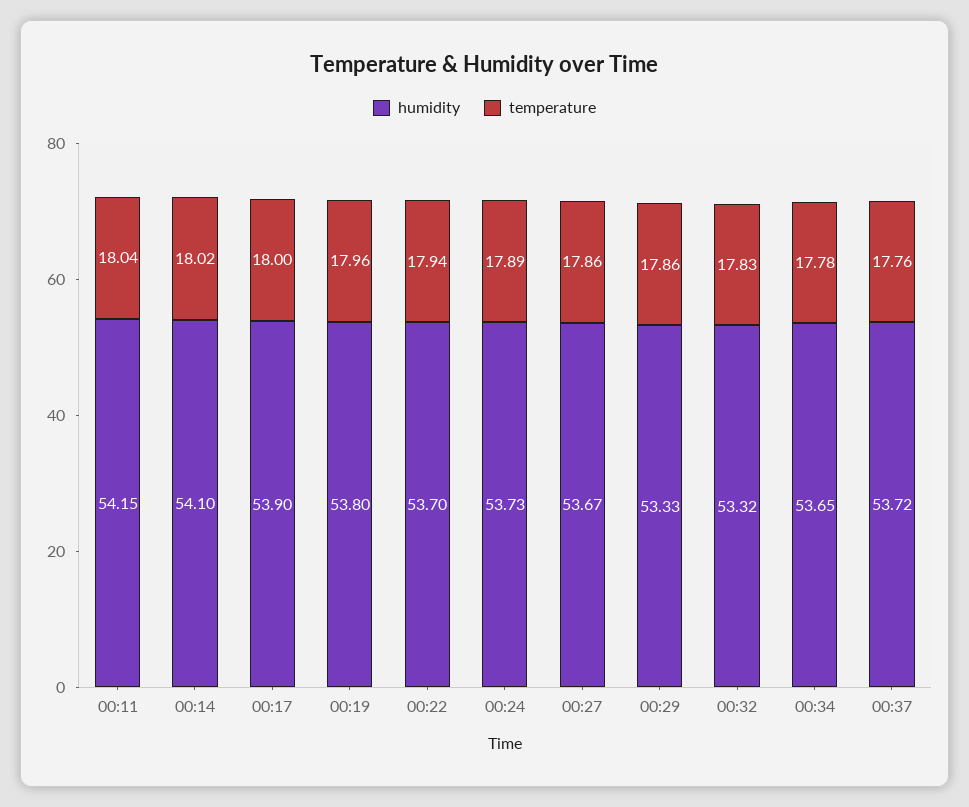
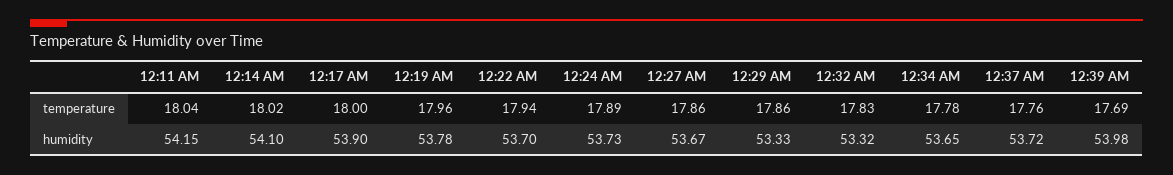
humidity, 00:19: 53.8 -> 53.78
temperature, 12:39 AM: none -> 17.69
humidity, 12:39 AM: none -> 53.98

